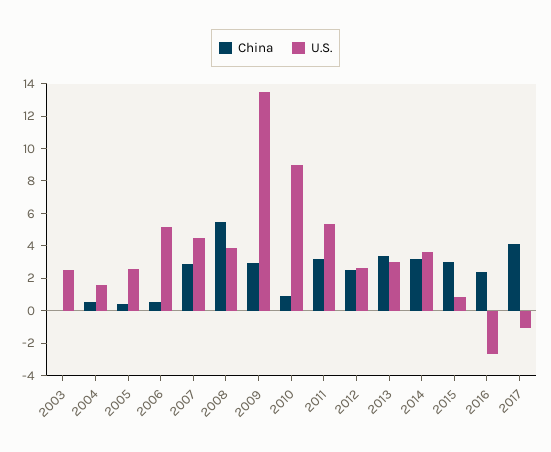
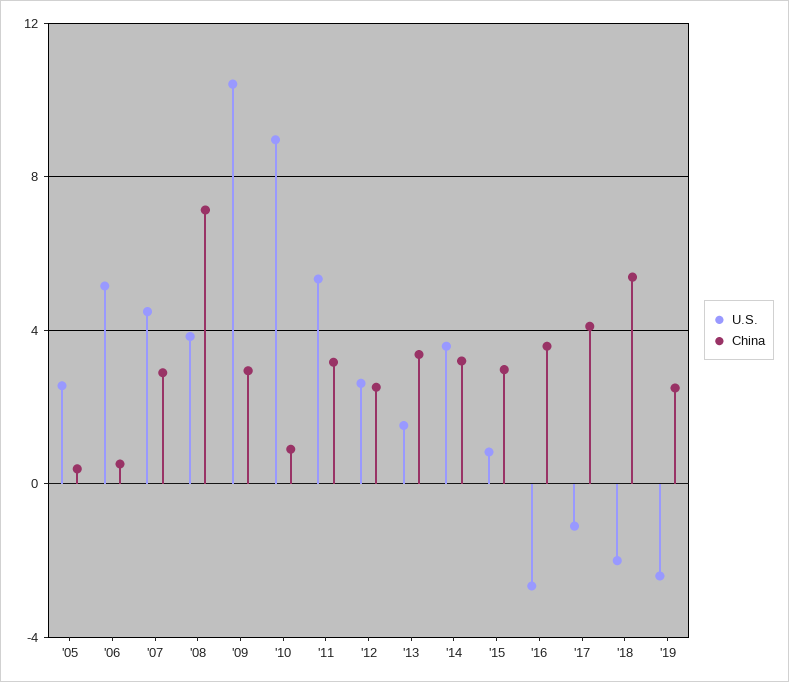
China, 2003: 0 -> none
U.S., 2003: 2.5 -> none
China, 2004: 0.5 -> none
U.S., 2004: 1.5 -> none
China, 2008: 5.5 -> 7
U.S., 2009: 13.5 -> 10.5
U.S., 2013: 3 -> 1.5
China, 2016: 2.5 -> 3.5
U.S., '18: none -> -2
China, '18: none -> 5.5
U.S., '19: none -> -2.5
China, '19: none -> 2.5

